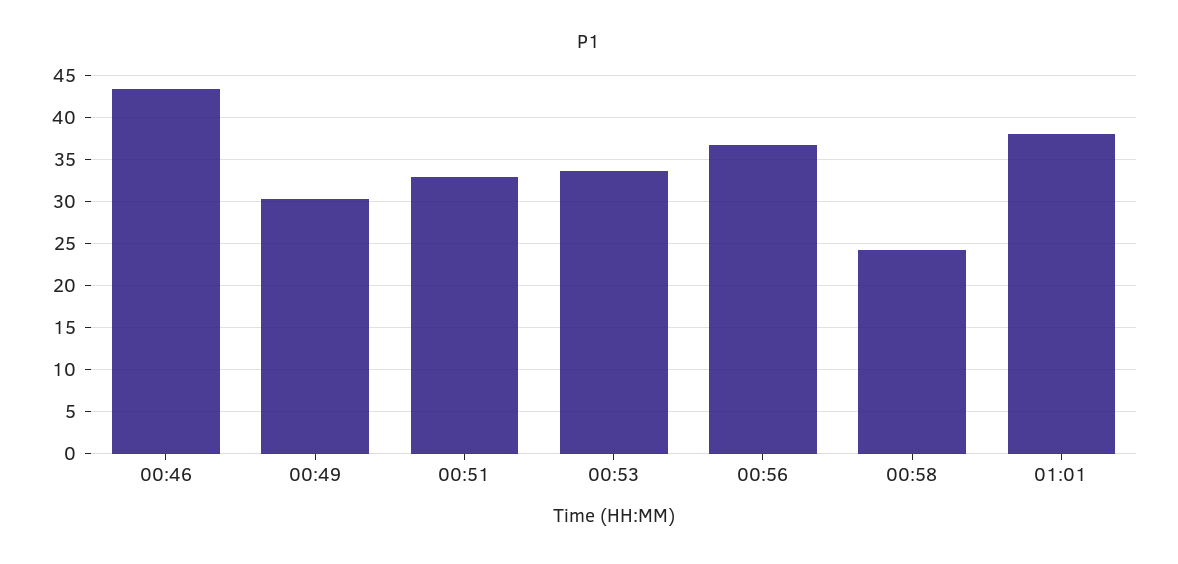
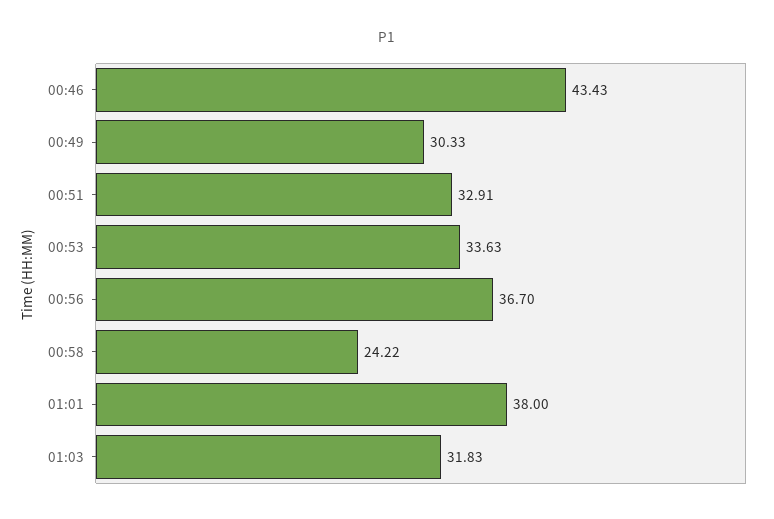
01:03: none -> 31.83

